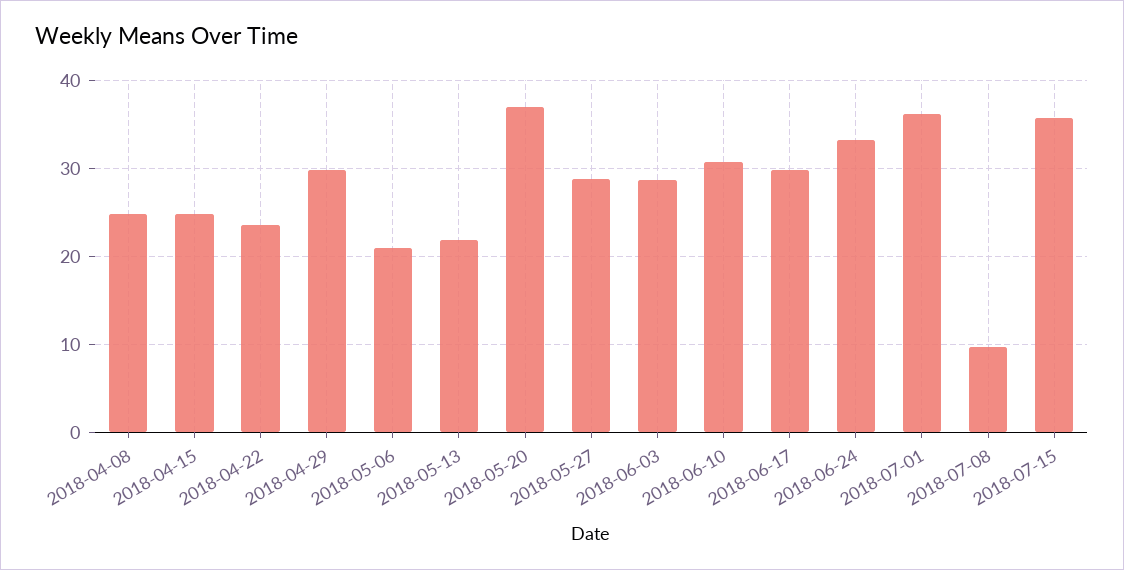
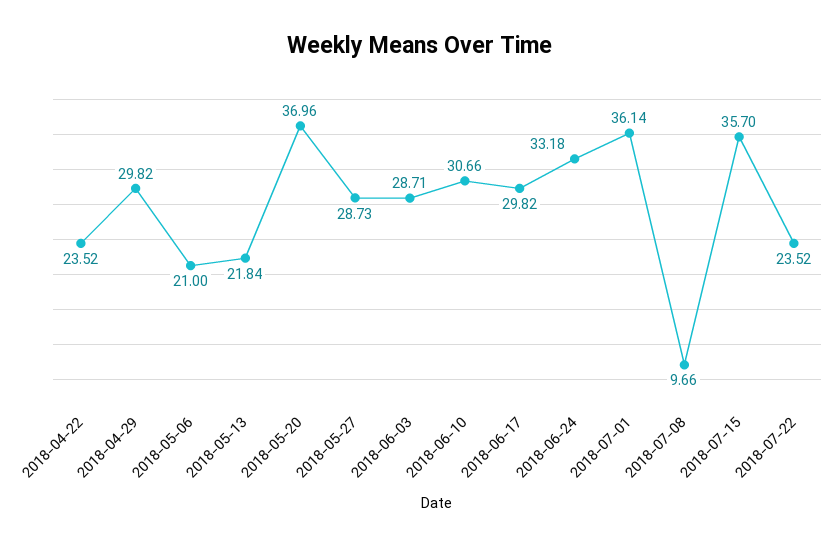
2018-04-08: 25 -> none
2018-04-15: 25 -> none
2018-07-22: none -> 23.52

